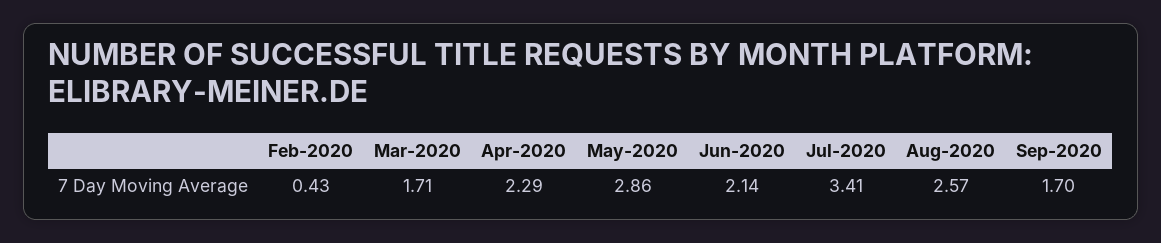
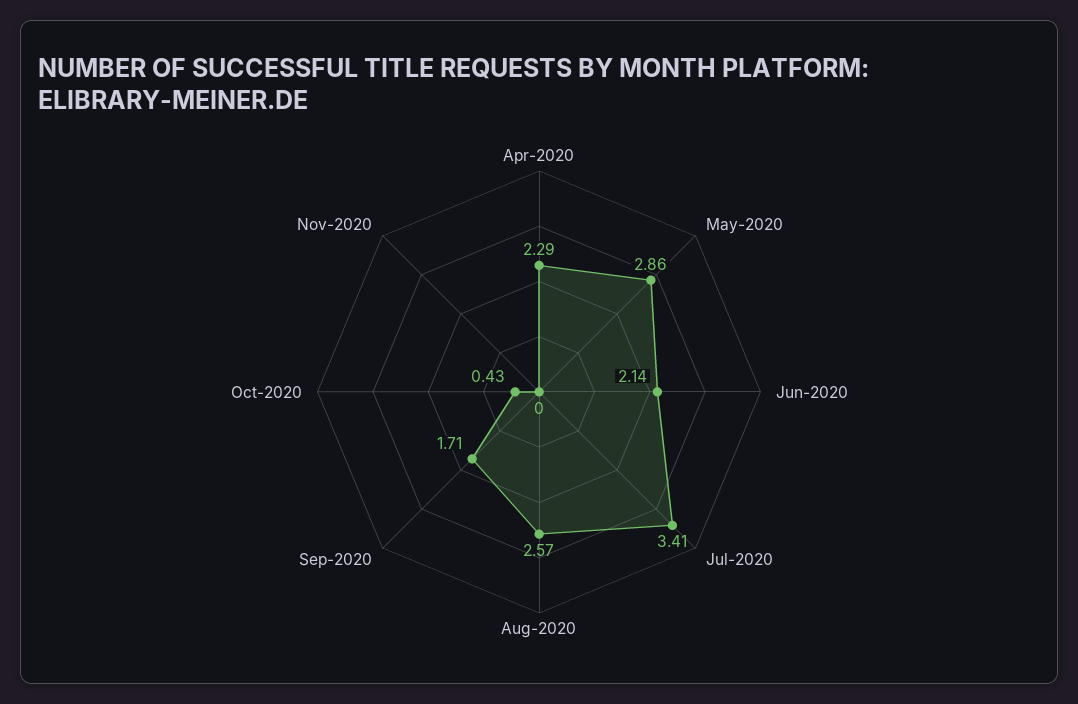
Feb-2020: 0.43 -> none
Mar-2020: 1.71 -> none
Sep-2020: 1.7 -> 1.71
Oct-2020: none -> 0.43
Nov-2020: none -> 0

